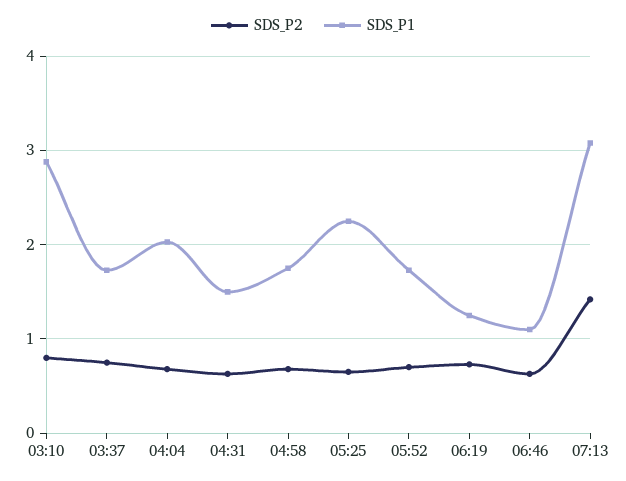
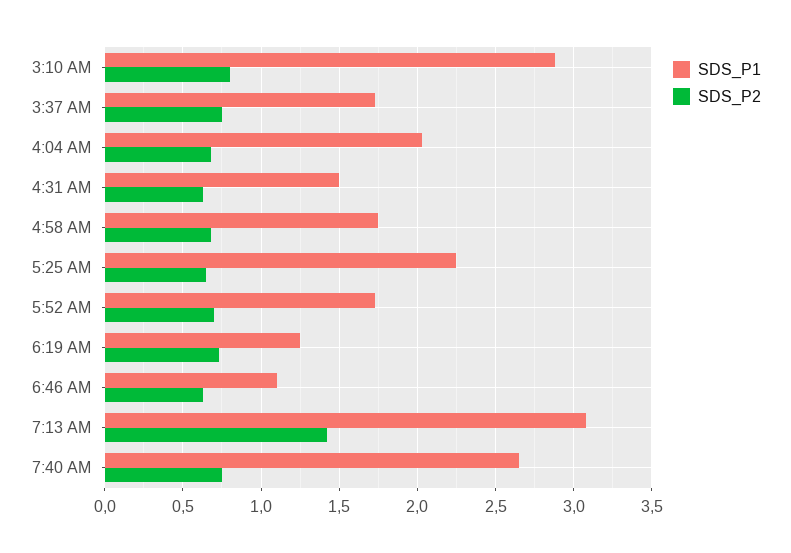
SDS_P1, 7:40 AM: none -> 2.65
SDS_P2, 7:40 AM: none -> 0.75

